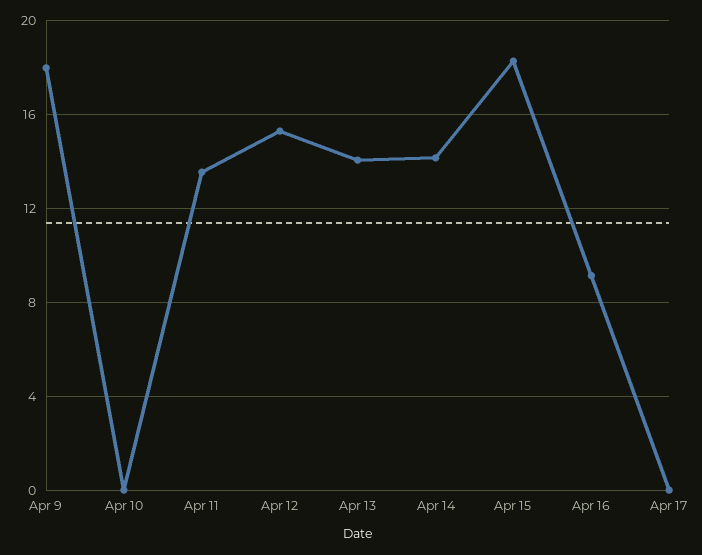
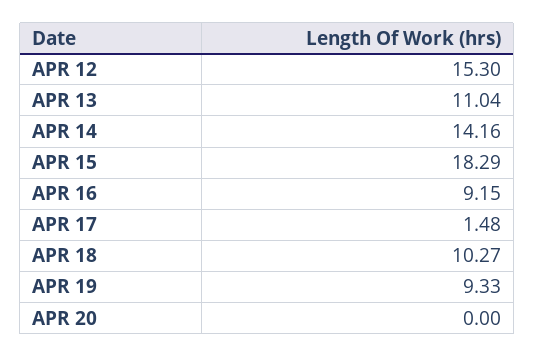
Apr 9: 18 -> none
Apr 10: 0 -> none
Apr 11: 13.5 -> none
Apr 13: 14 -> 11.04
Apr 17: 0 -> 1.48
APR 18: none -> 10.27
APR 19: none -> 9.33
APR 20: none -> 0

